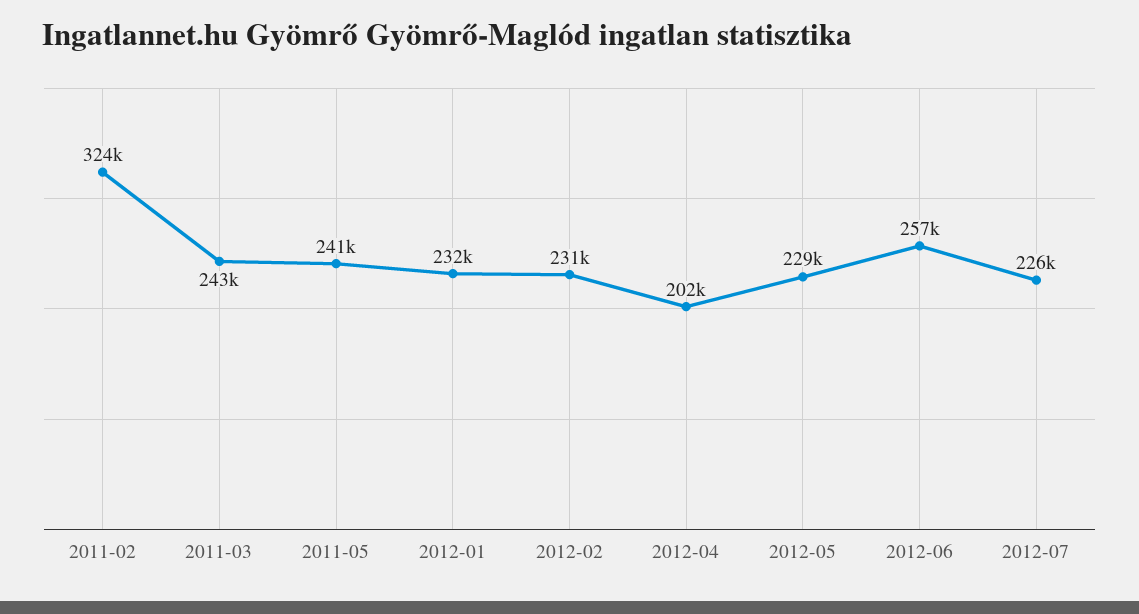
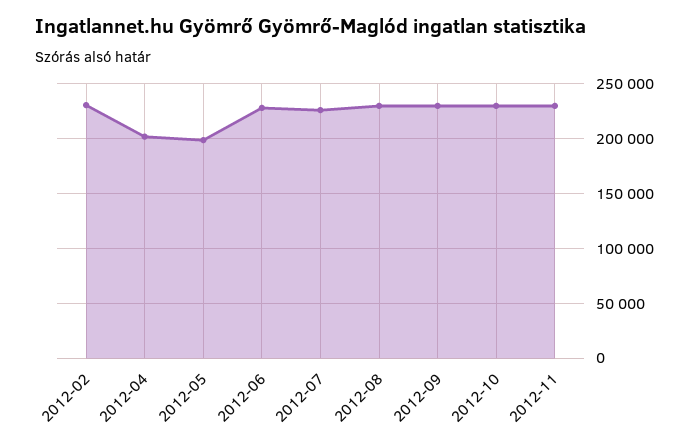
2011-02: 324000 -> none
2011-03: 243000 -> none
2011-05: 241000 -> none
2012-01: 232000 -> none
2012-05: 229000 -> 200000
2012-06: 257000 -> 230000
2012-08: none -> 230000
2012-09: none -> 230000
2012-10: none -> 230000
2012-11: none -> 230000

